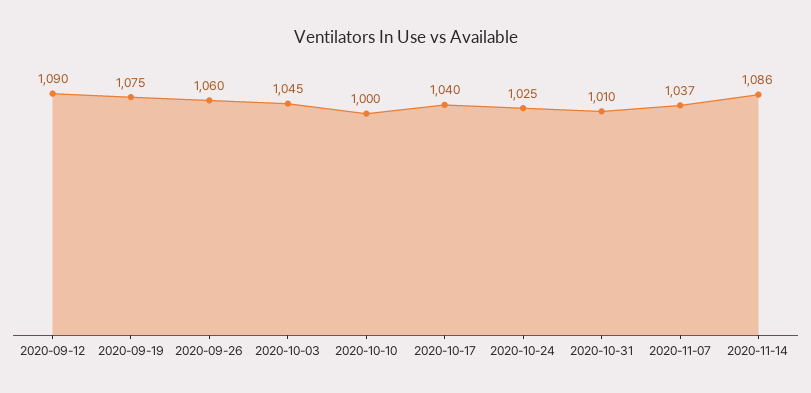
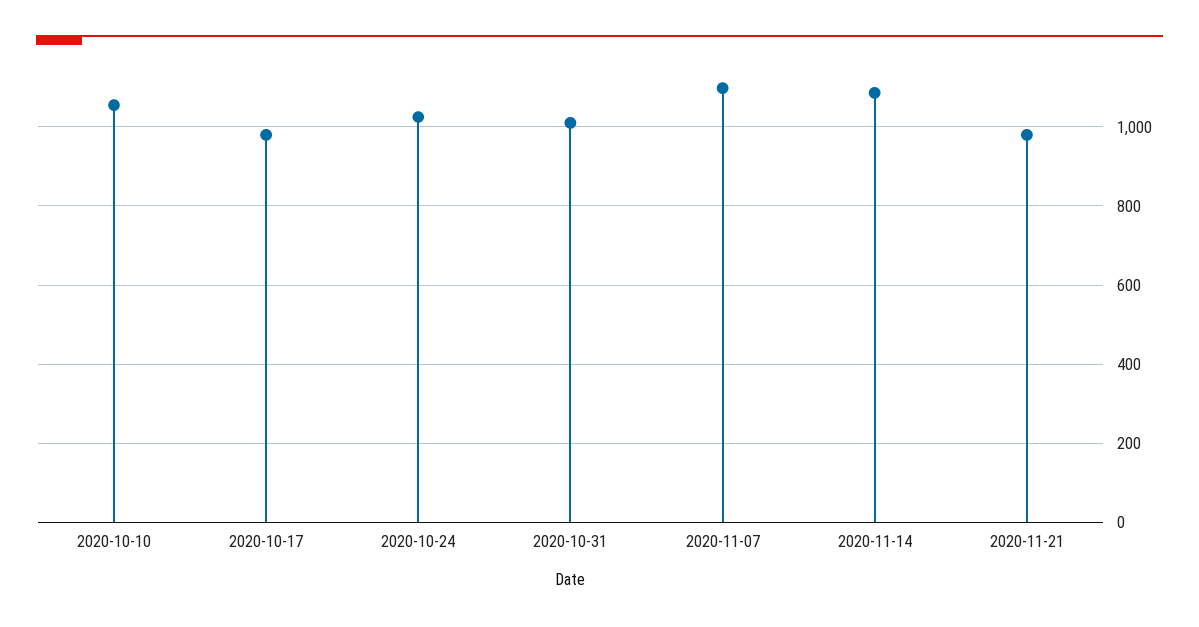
2020-09-12: 1090 -> none
2020-09-19: 1075 -> none
2020-09-26: 1060 -> none
2020-10-03: 1045 -> none
2020-10-10: 1000 -> 1060
2020-10-17: 1040 -> 980
2020-11-07: 1037 -> 1100
2020-11-21: none -> 980

